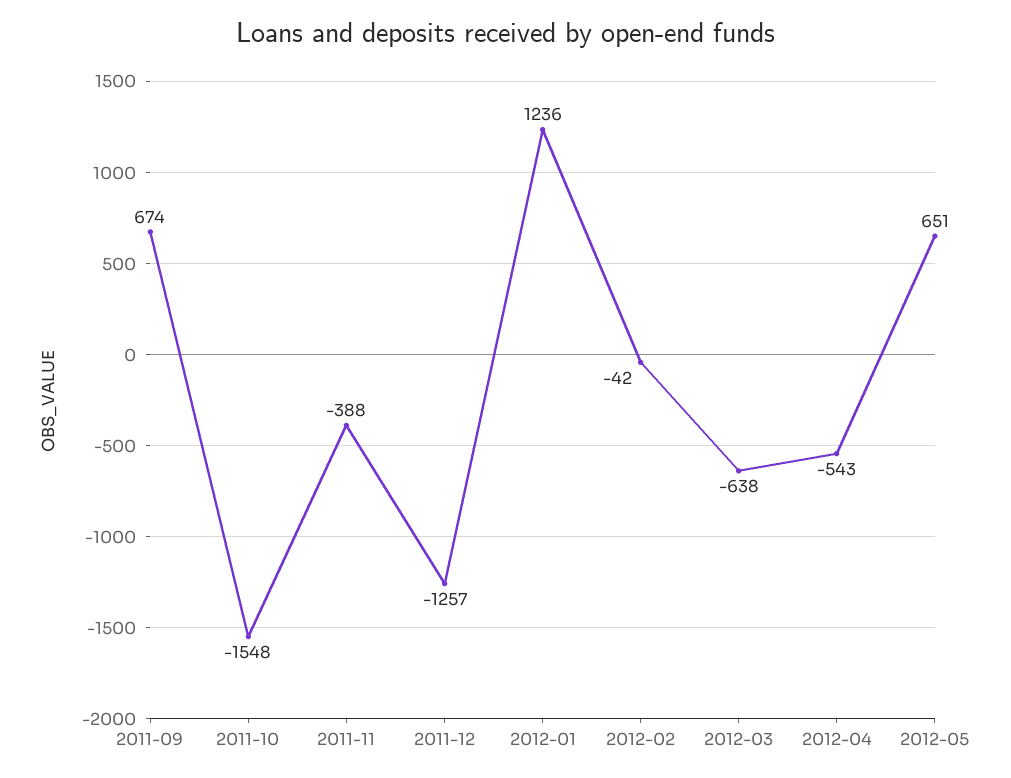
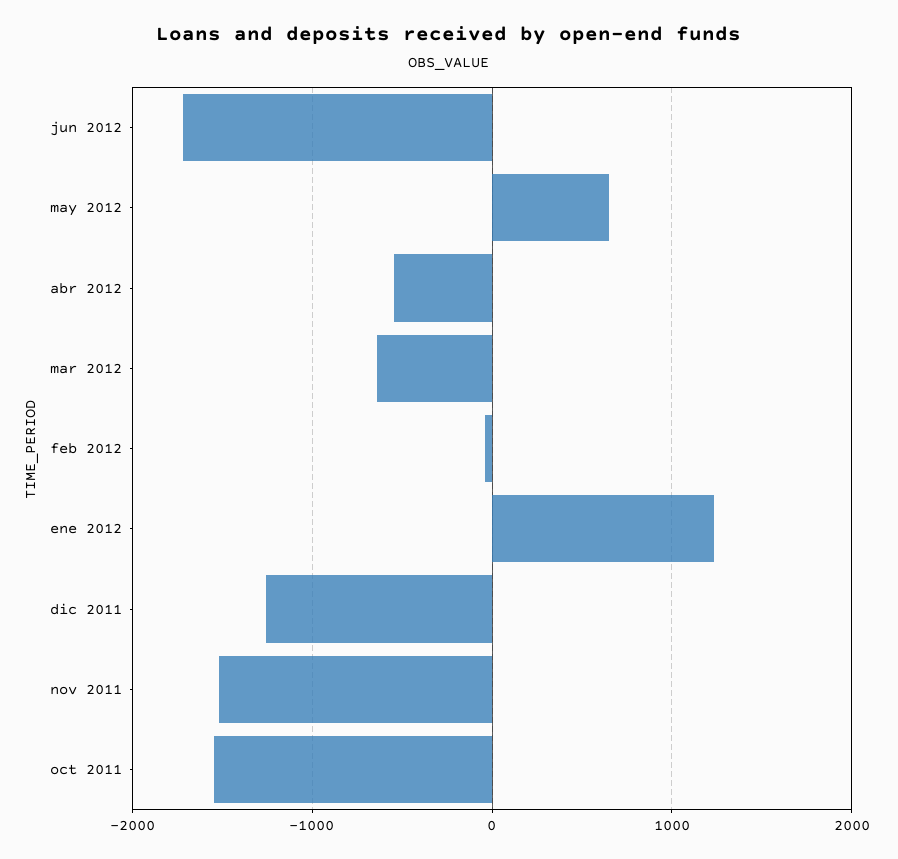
2011-09: 674 -> none
2011-11: -388 -> -1500
jun 2012: none -> -1700

